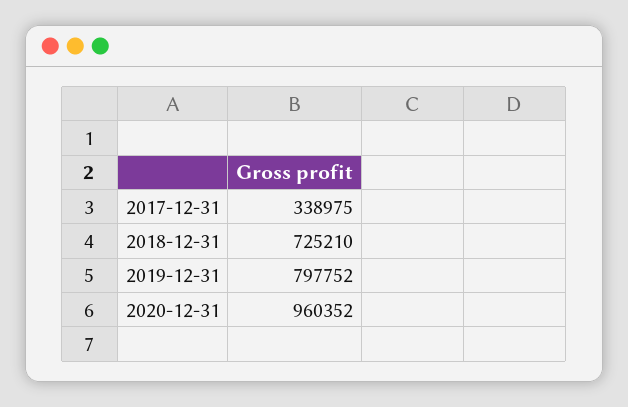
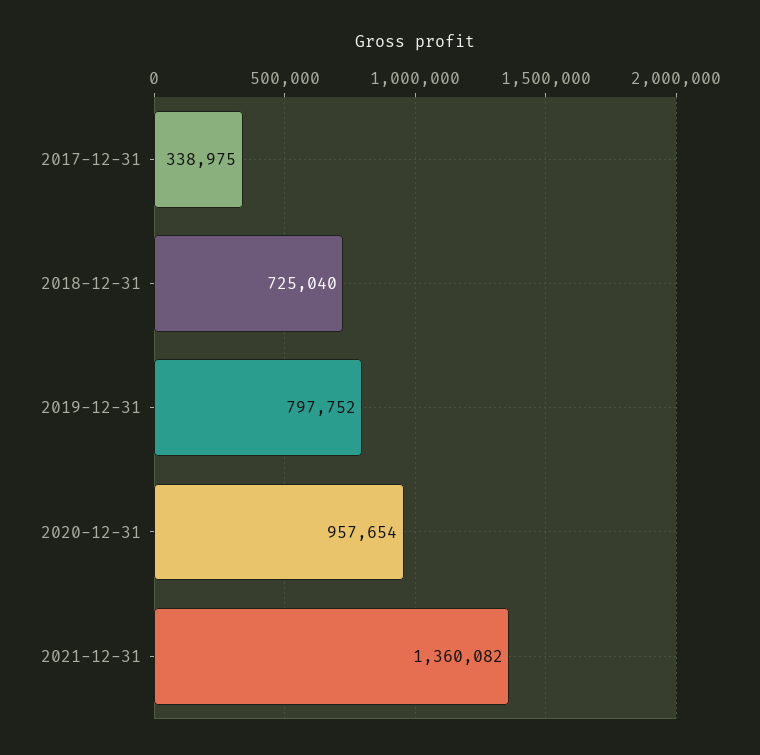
2018-12-31: 725210 -> 725040
2020-12-31: 960352 -> 957654
2021-12-31: none -> 1360082

